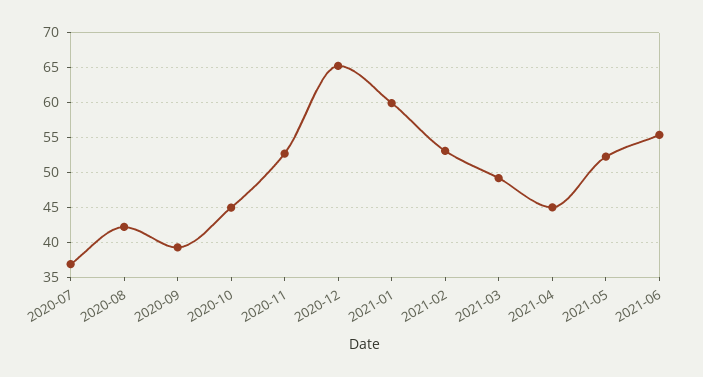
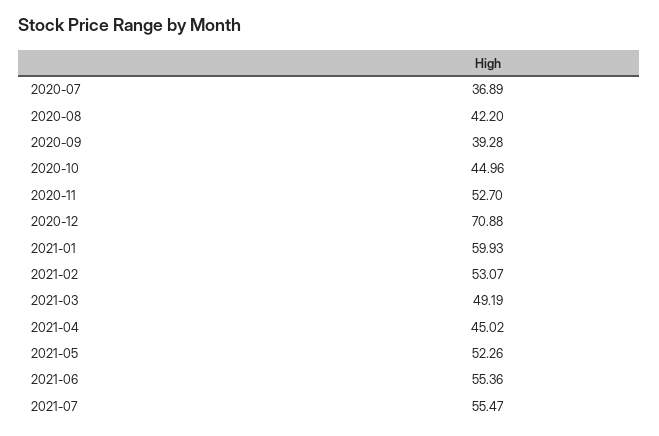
2020-12: 65 -> 70.88
2021-07: none -> 55.47

